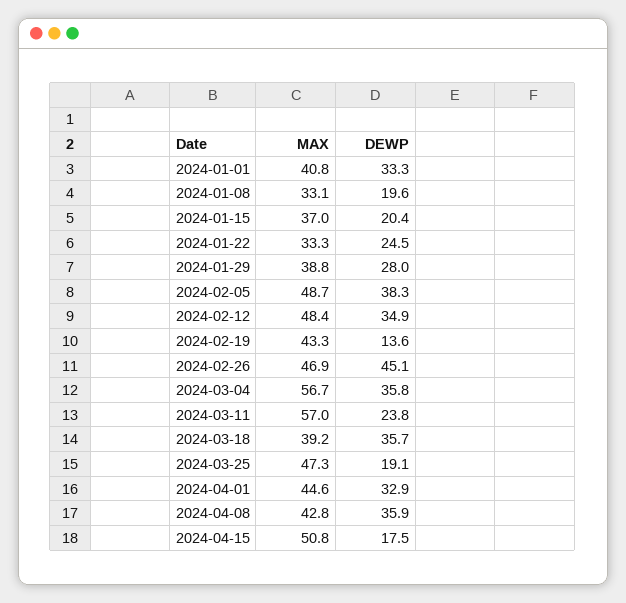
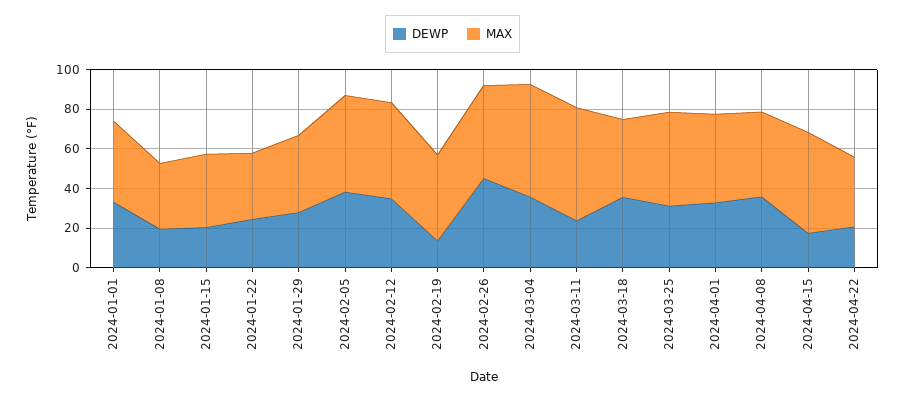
DEWP, 2024-03-25: 19.1 -> 30
DEWP, 2024-04-22: none -> 20
MAX, 2024-04-22: none -> 35

